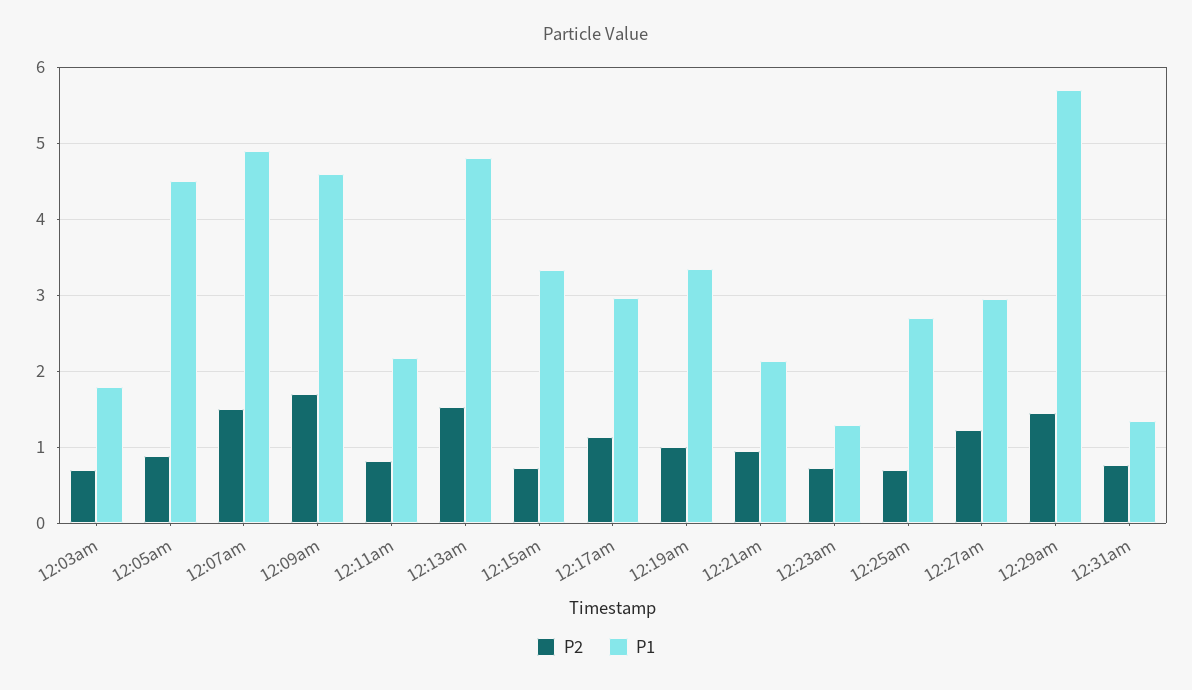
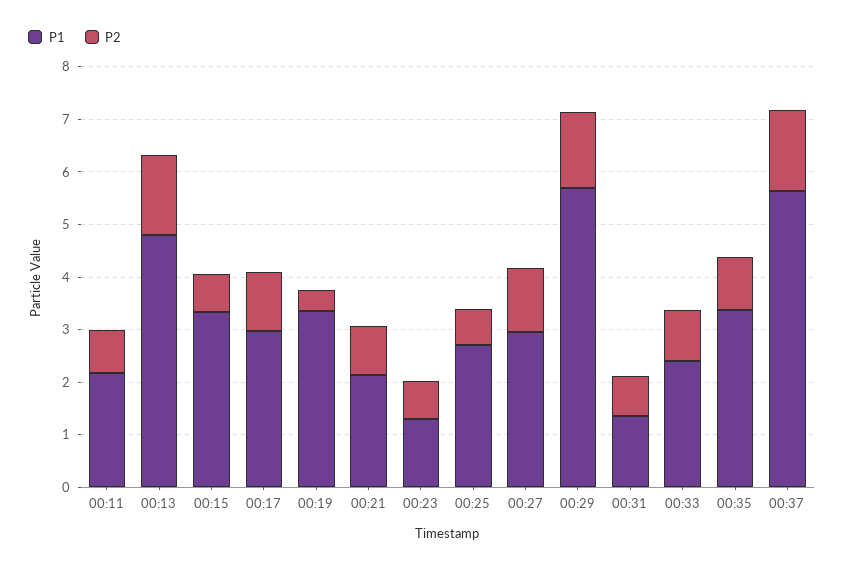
P2, 12:03am: 0.7 -> none
P1, 12:03am: 1.8 -> none
P2, 12:05am: 0.9 -> none
P1, 12:05am: 4.5 -> none
P2, 12:07am: 1.5 -> none
P1, 12:07am: 4.9 -> none
P2, 12:09am: 1.7 -> none
P1, 12:09am: 4.6 -> none
P2, 12:19am: 1 -> 0.4
P1, 00:33: none -> 2.4
P2, 00:33: none -> 1
P1, 00:35: none -> 3.4
P2, 00:35: none -> 1
P1, 00:37: none -> 5.6
P2, 00:37: none -> 1.6

